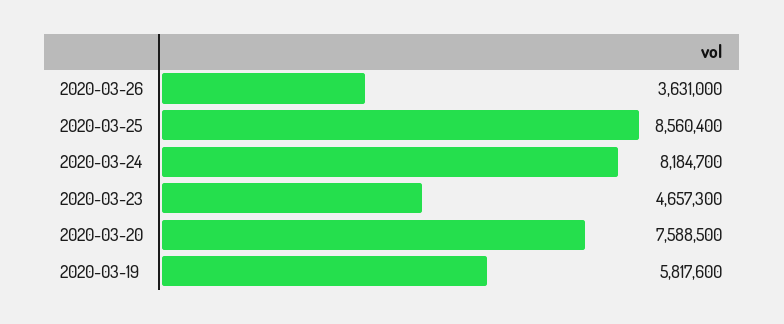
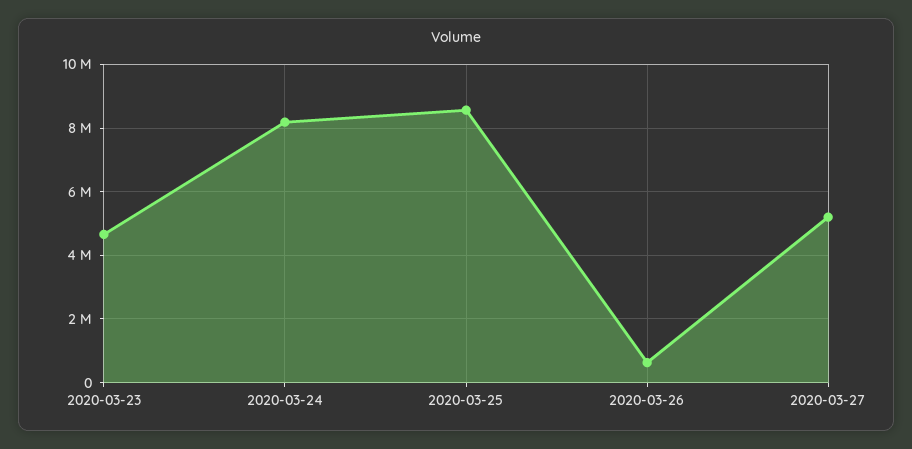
2020-03-26: 3631000 -> 600000
2020-03-20: 7588500 -> none
2020-03-19: 5817600 -> none
2020-03-27: none -> 5200000

